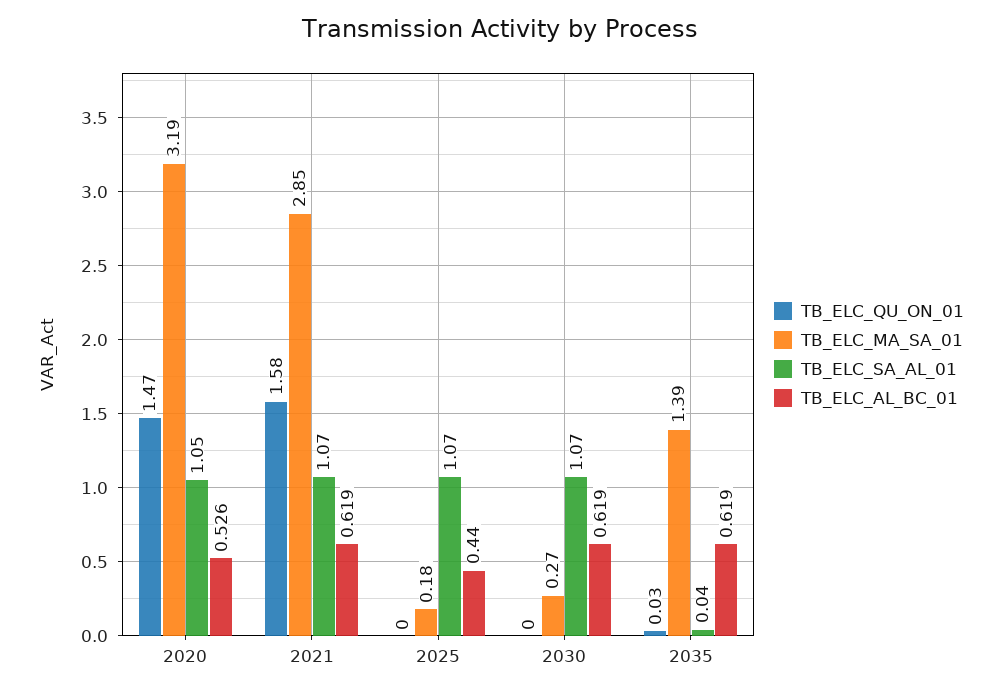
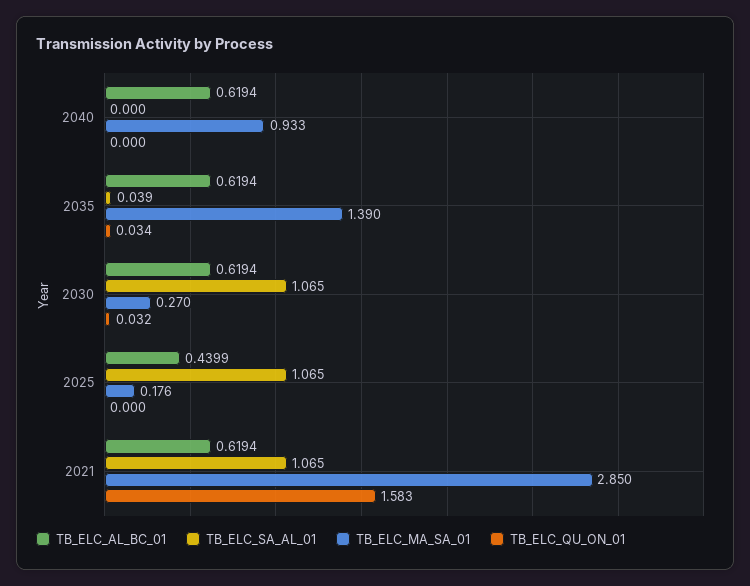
TB_ELC_QU_ON_01, 2020: 1.47 -> none
TB_ELC_MA_SA_01, 2020: 3.19 -> none
TB_ELC_SA_AL_01, 2020: 1.05 -> none
TB_ELC_AL_BC_01, 2020: 0.526 -> none
TB_ELC_QU_ON_01, 2030: 0 -> 0.032
TB_ELC_AL_BC_01, 2040: none -> 0.6194
TB_ELC_SA_AL_01, 2040: none -> 0
TB_ELC_MA_SA_01, 2040: none -> 0.933
TB_ELC_QU_ON_01, 2040: none -> 0

